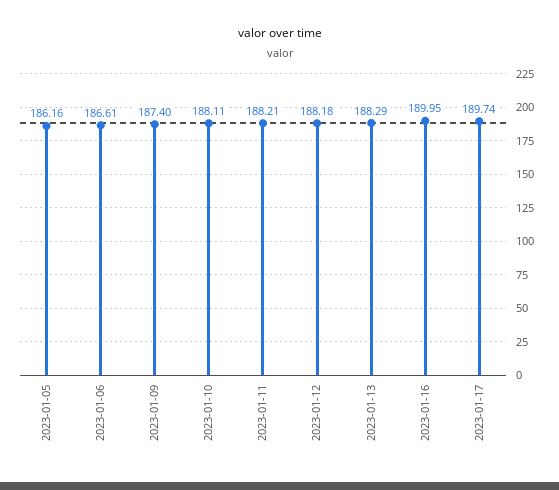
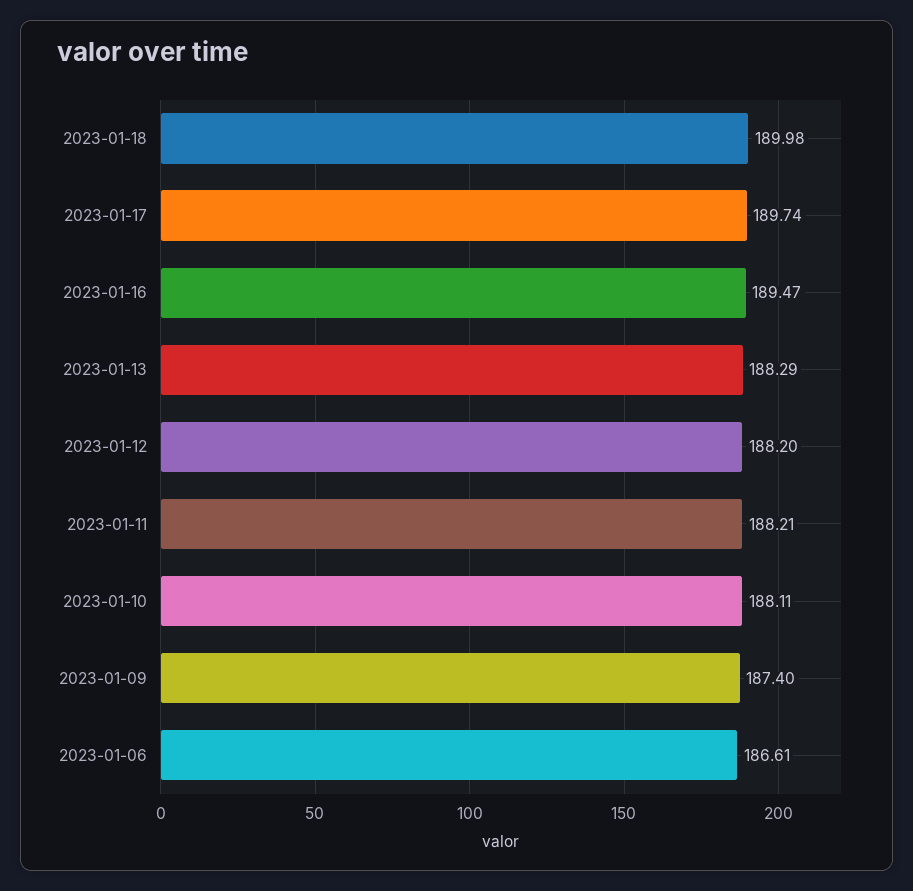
2023-01-05: 186.16 -> none
2023-01-12: 188.18 -> 188.2
2023-01-16: 189.95 -> 189.47
2023-01-18: none -> 189.98

